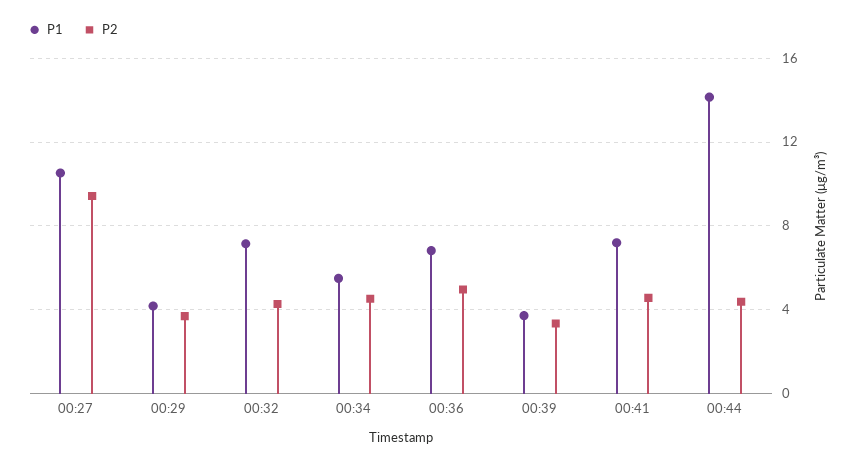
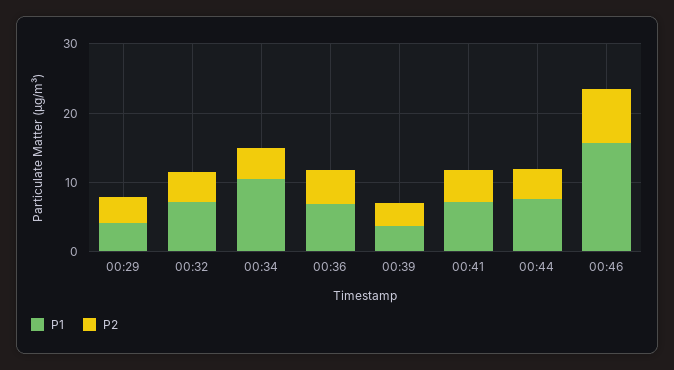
P1, 00:27: 10.5 -> none
P2, 00:27: 9.5 -> none
P1, 00:34: 5.5 -> 10
P1, 00:44: 14 -> 8
P1, 00:46: none -> 16
P2, 00:46: none -> 8

